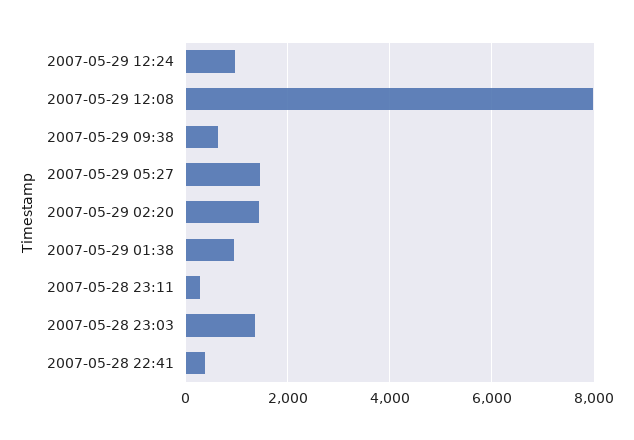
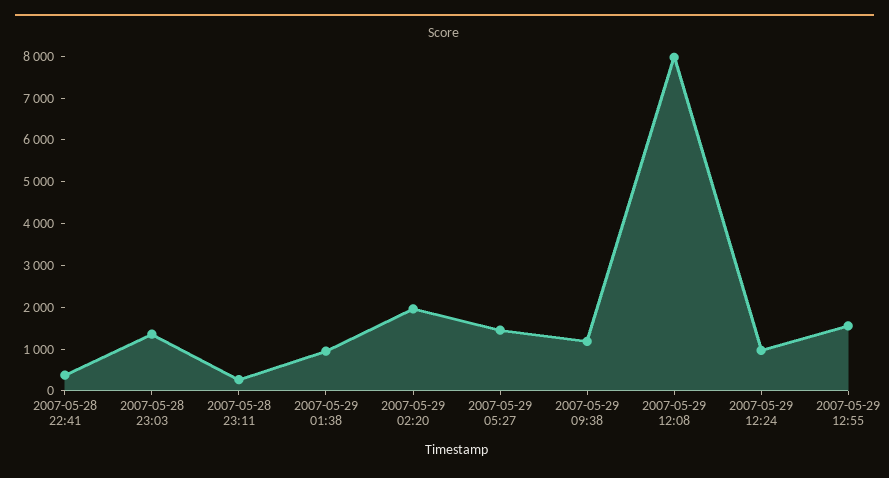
2007-05-29 09:38: 600 -> 1200
2007-05-29 02:20: 1400 -> 2000
2007-05-29 12:55: none -> 1600

